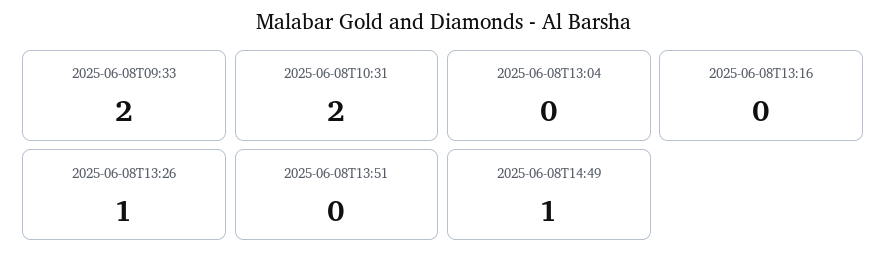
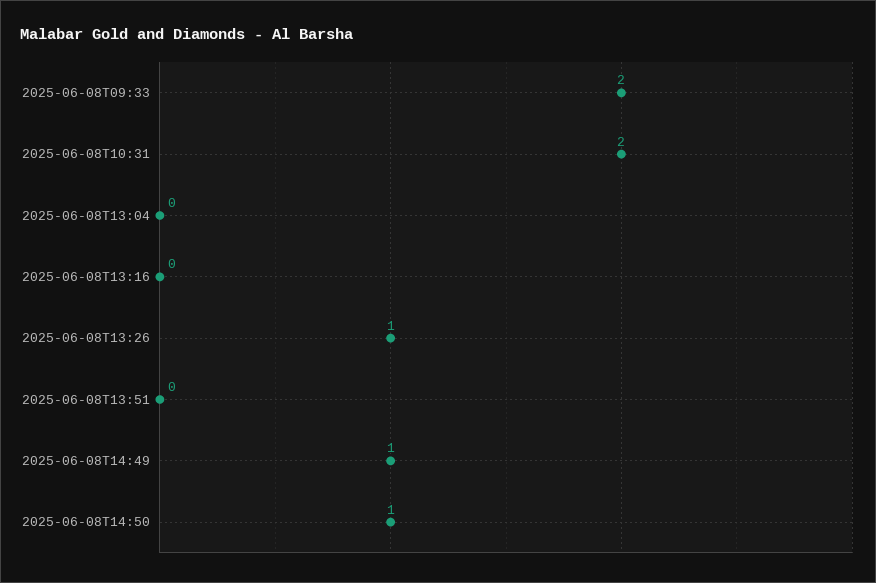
2025-06-08T14:50: none -> 1

